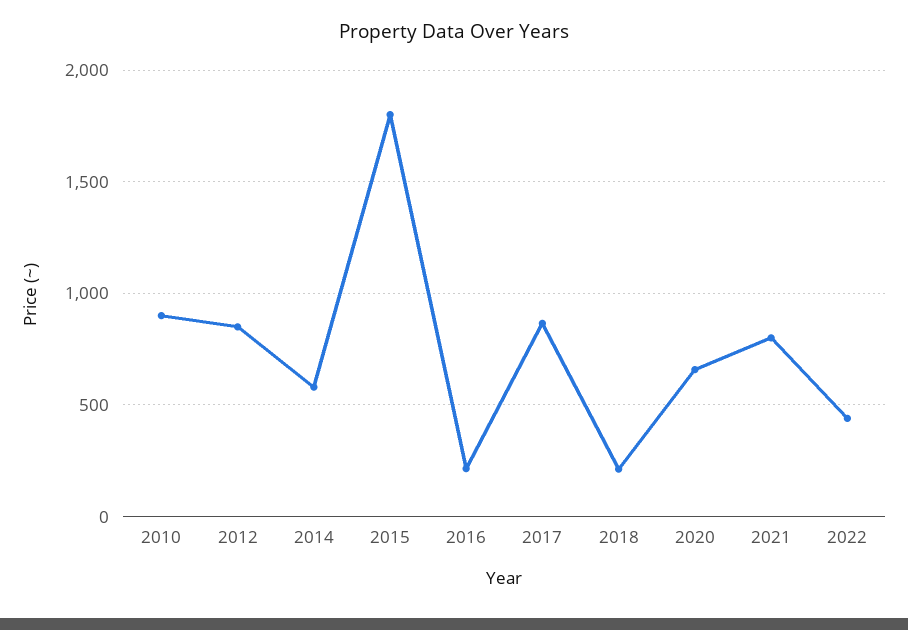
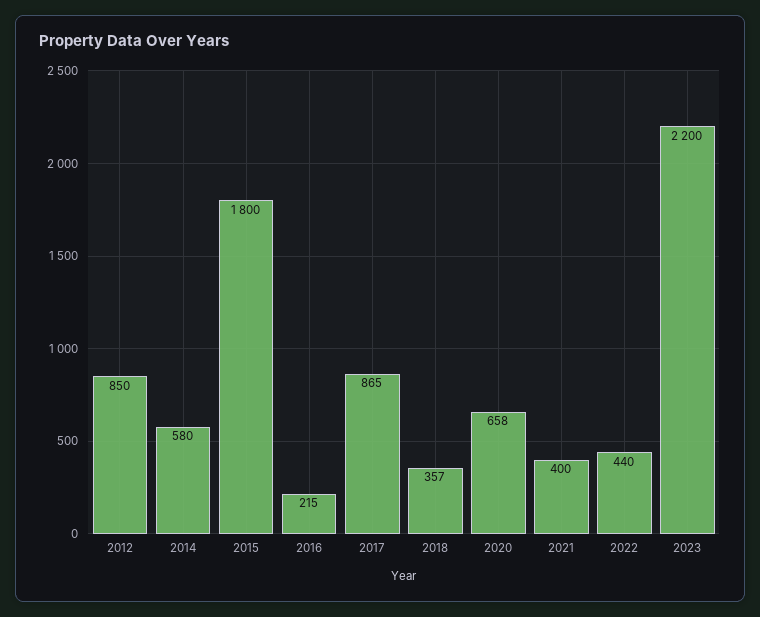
2010: 900 -> none
2018: 200 -> 357
2021: 800 -> 400
2023: none -> 2200

